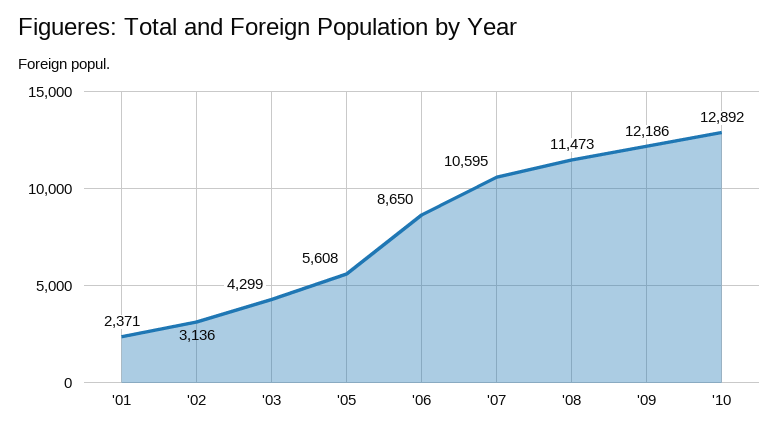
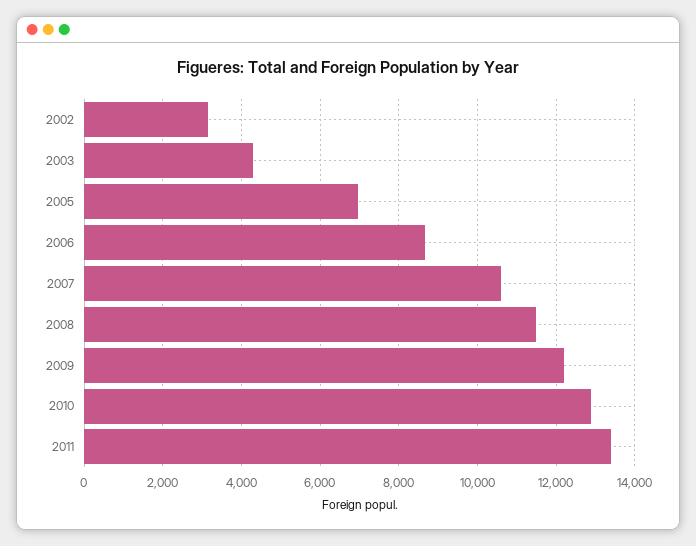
'01: 2371 -> none
'05: 5608 -> 7000
2011: none -> 13400

